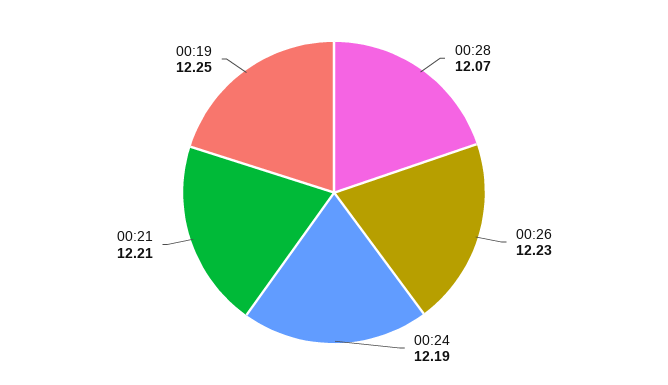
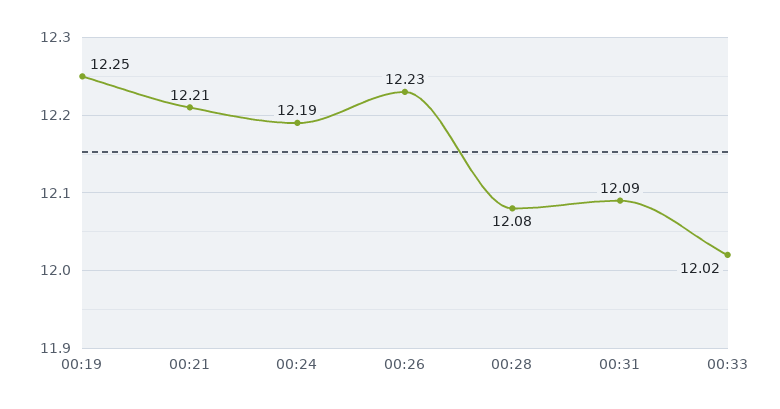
00:28: 12.07 -> 12.08
00:31: none -> 12.09
00:33: none -> 12.02

